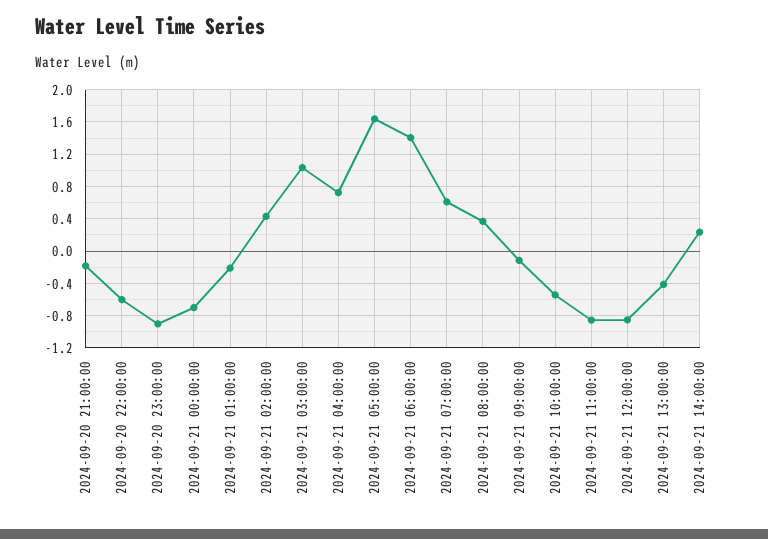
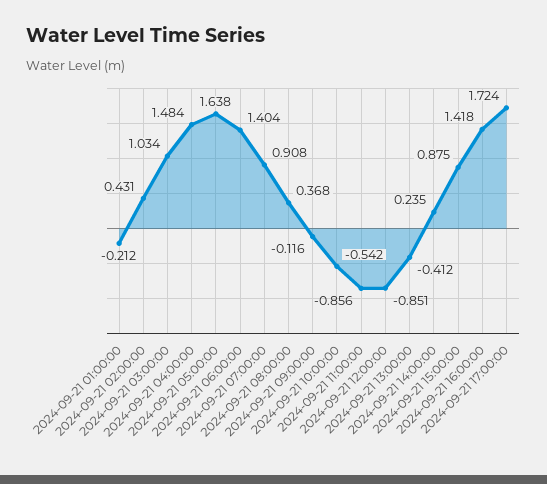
2024-09-20 21:00:00: -0.2 -> none
2024-09-20 22:00:00: -0.6 -> none
2024-09-20 23:00:00: -0.9 -> none
2024-09-21 00:00:00: -0.7 -> none
2024-09-21 04:00:00: 0.7 -> 1.484
2024-09-21 07:00:00: 0.6 -> 0.908
2024-09-21 15:00:00: none -> 0.875
2024-09-21 16:00:00: none -> 1.418
2024-09-21 17:00:00: none -> 1.724

